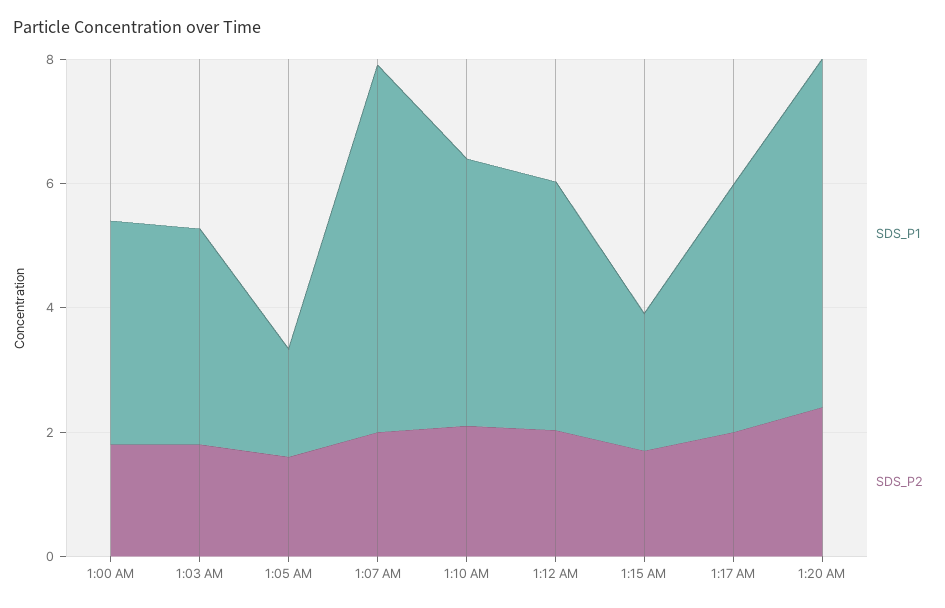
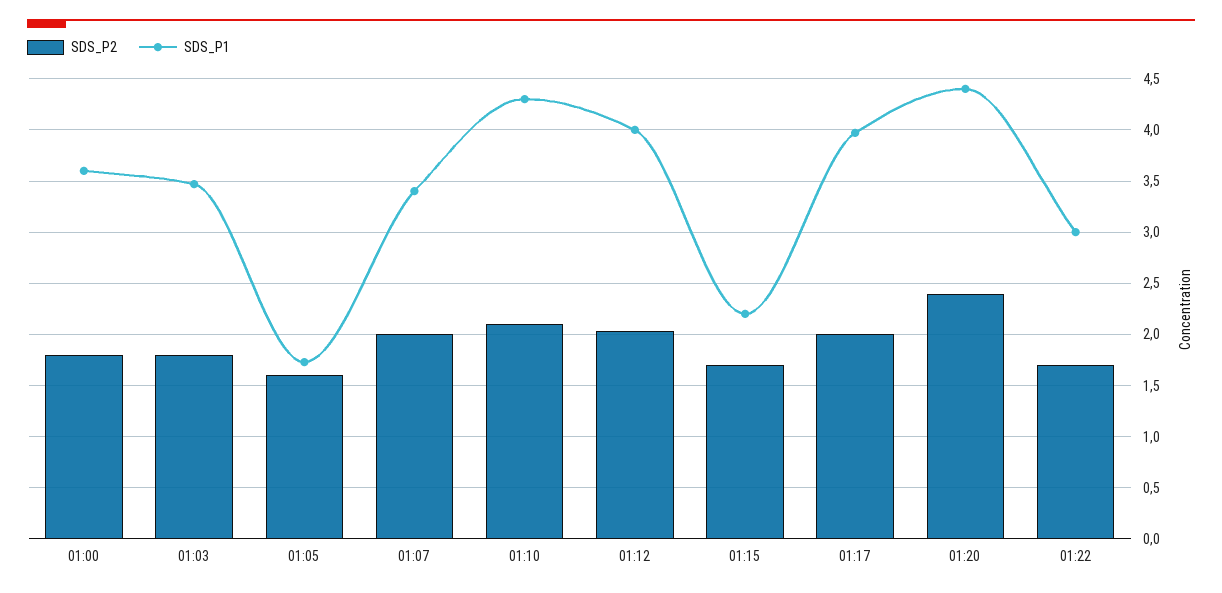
SDS_P1, 1:07 AM: 6 -> 3.4
SDS_P1, 1:20 AM: 5.5 -> 4.4
SDS_P2, 01:22: none -> 1.7
SDS_P1, 01:22: none -> 3

